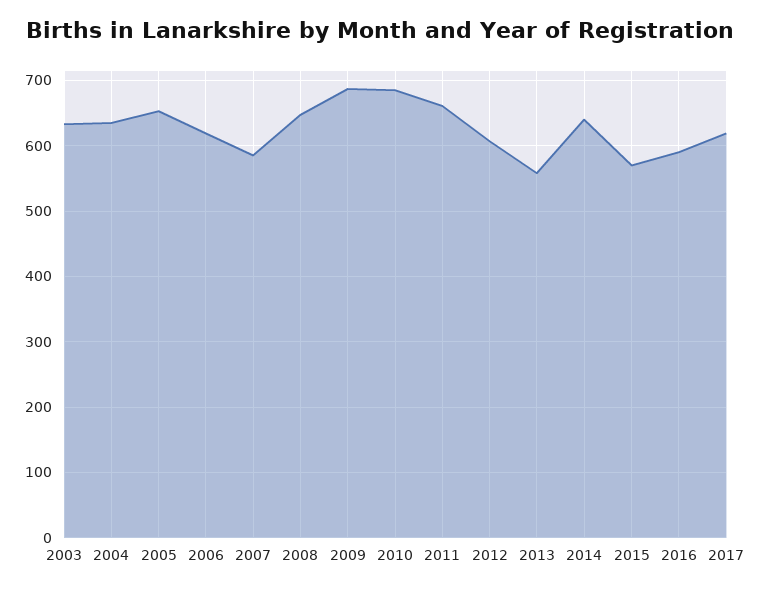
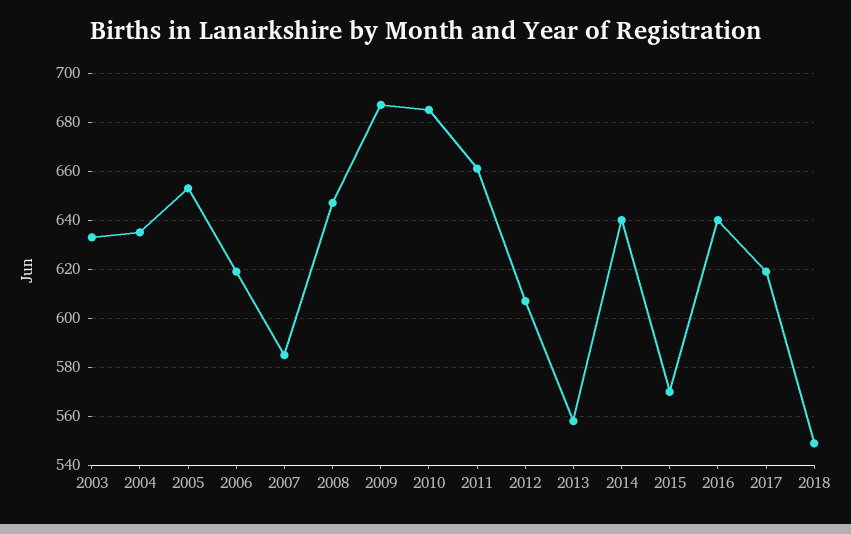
2016: 590 -> 640
2018: none -> 550

